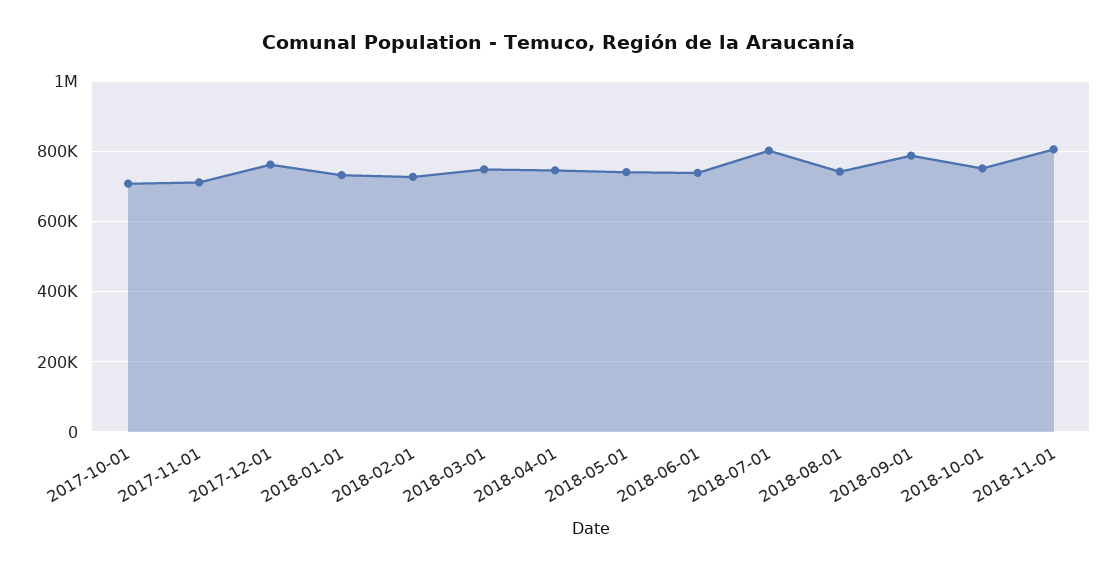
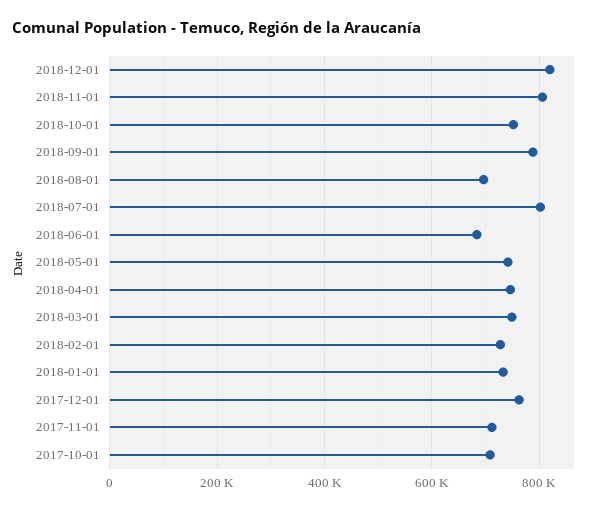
2018-06-01: 740000 -> 680000
2018-08-01: 740000 -> 700000
2018-12-01: none -> 820000

